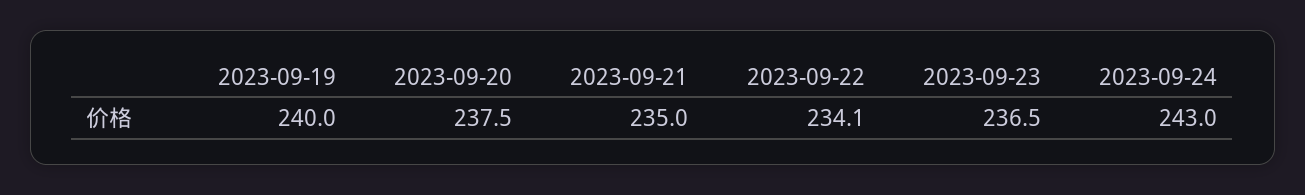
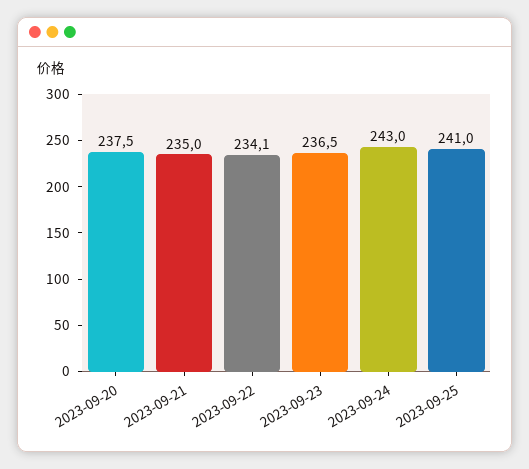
2023-09-19: 240 -> none
2023-09-25: none -> 241

